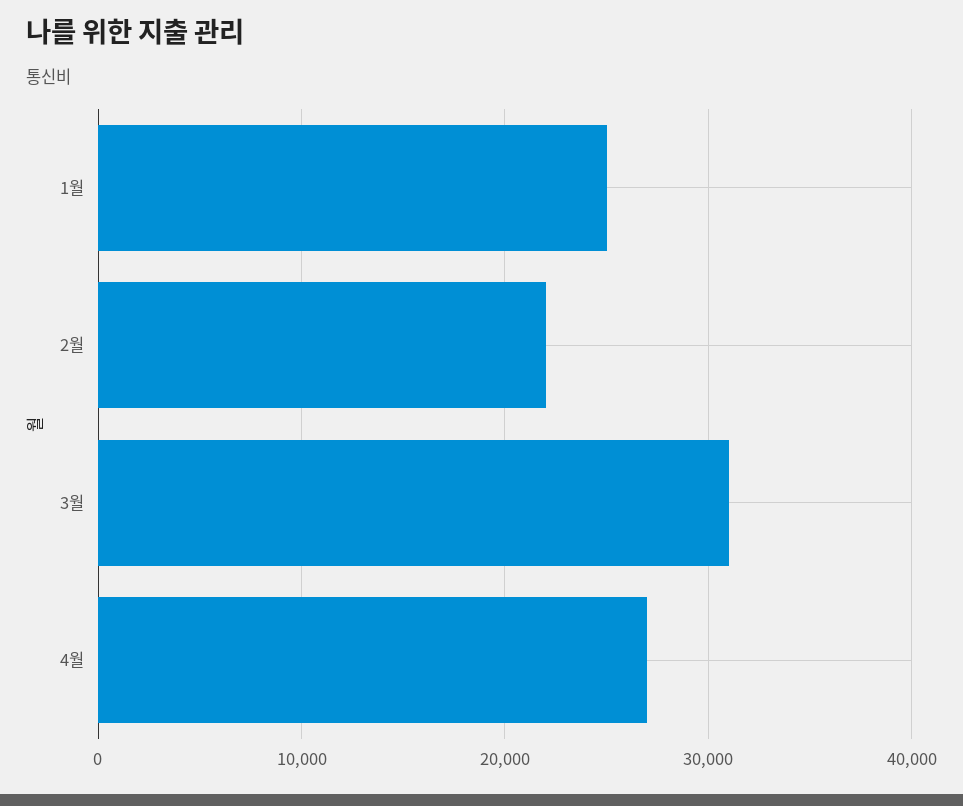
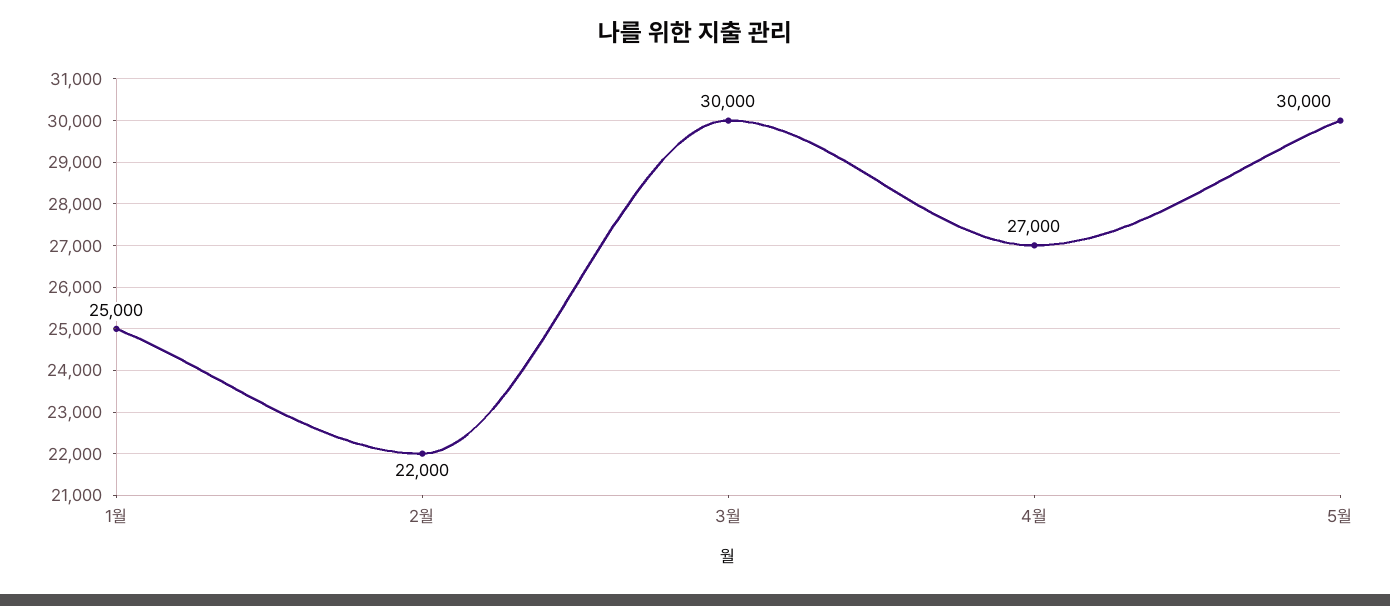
3월: 31000 -> 30000
5월: none -> 30000

